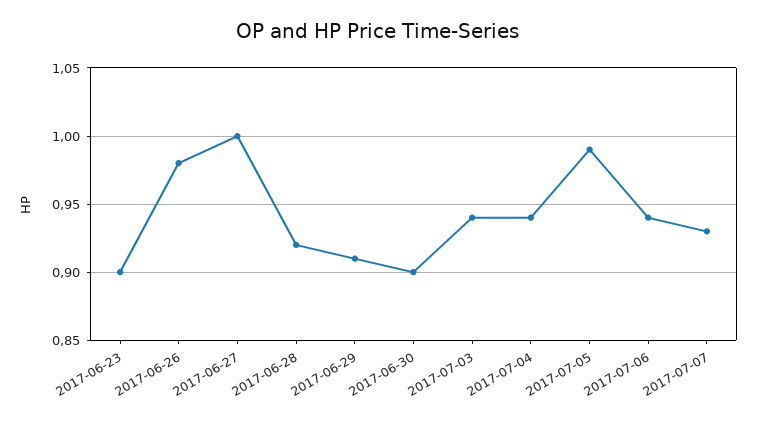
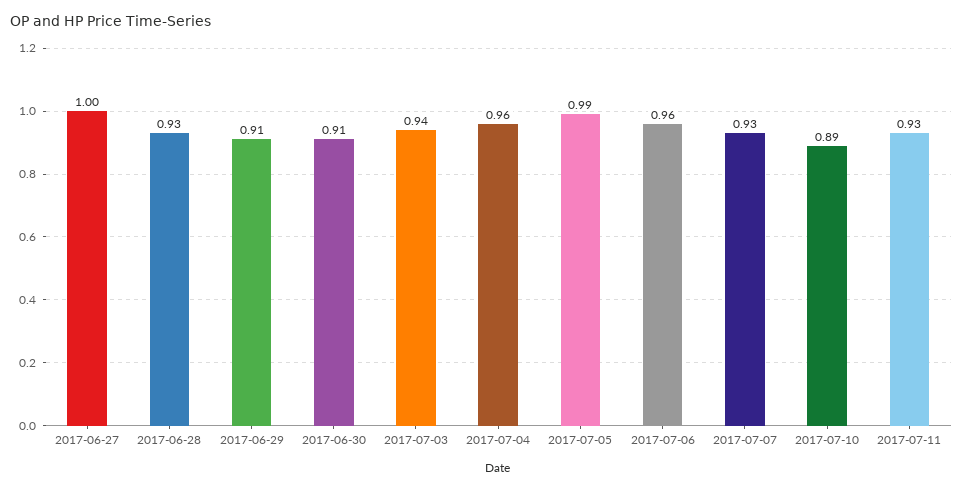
2017-06-23: 0.9 -> none
2017-06-26: 0.98 -> none
2017-06-28: 0.92 -> 0.93
2017-06-30: 0.9 -> 0.91
2017-07-04: 0.94 -> 0.96
2017-07-06: 0.94 -> 0.96
2017-07-10: none -> 0.89
2017-07-11: none -> 0.93

